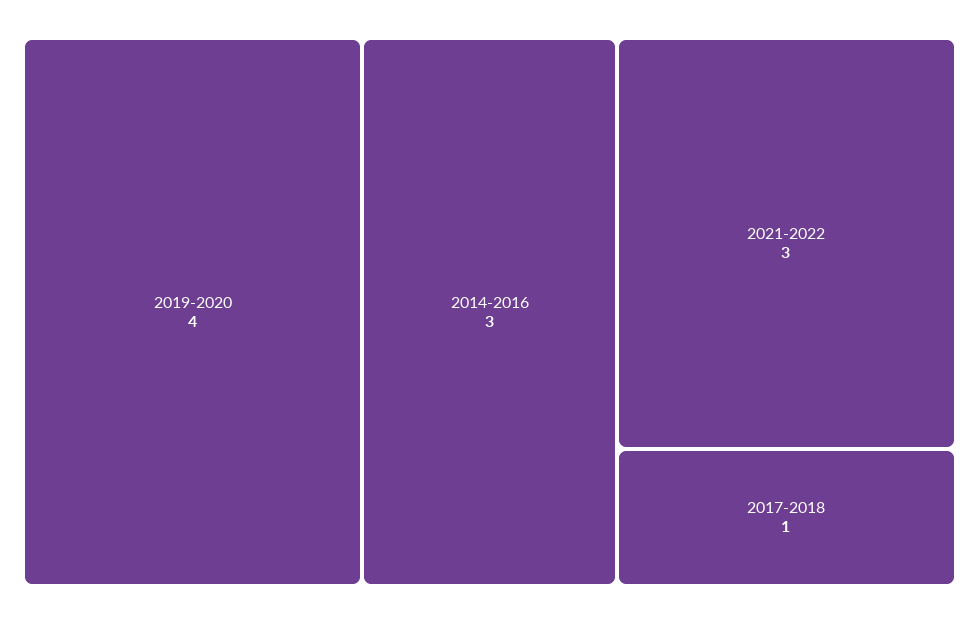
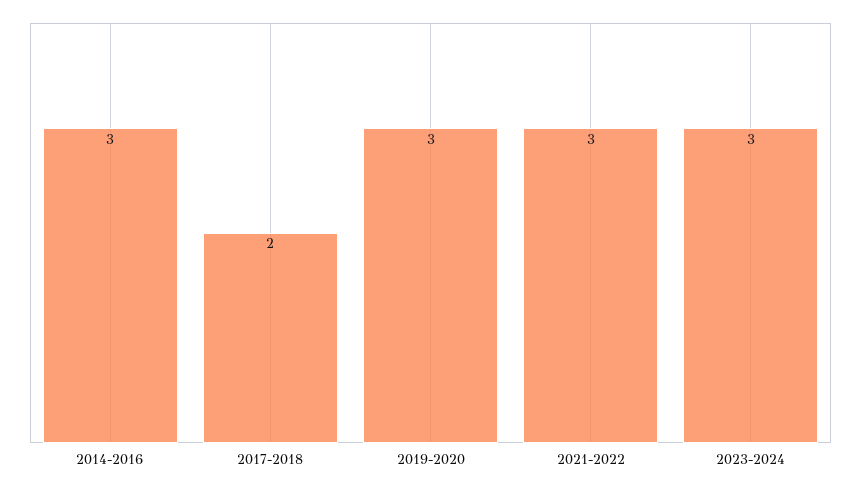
2019-2020: 4 -> 3
2017-2018: 1 -> 2
2023-2024: none -> 3

